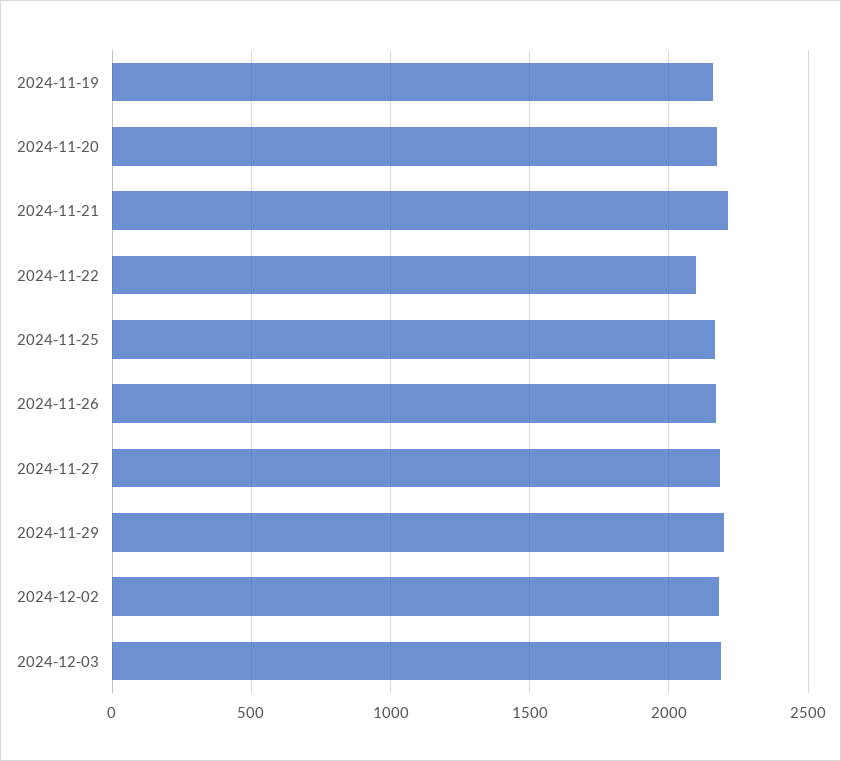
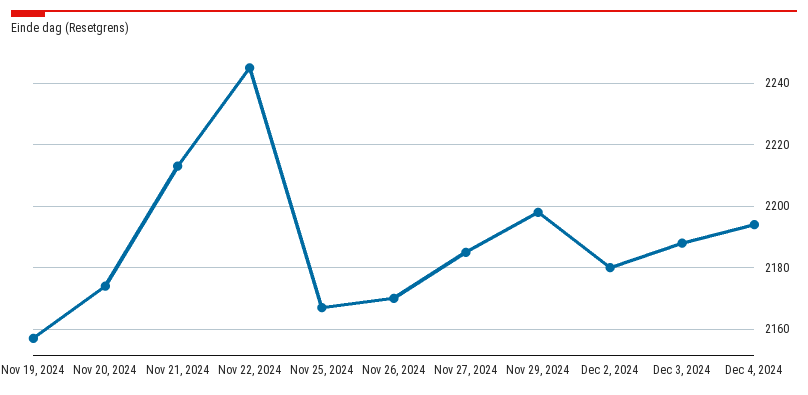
2024-11-22: 2100 -> 2245
Dec 4, 2024: none -> 2195

